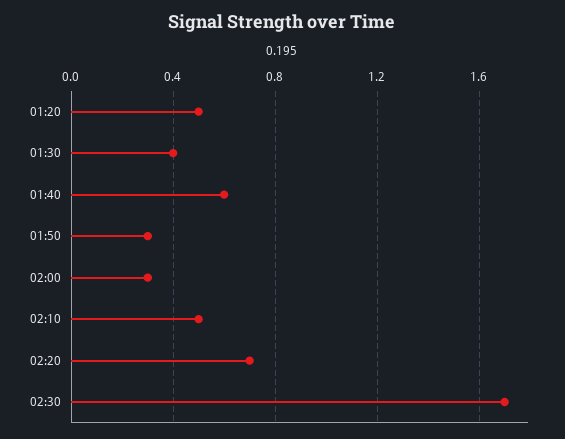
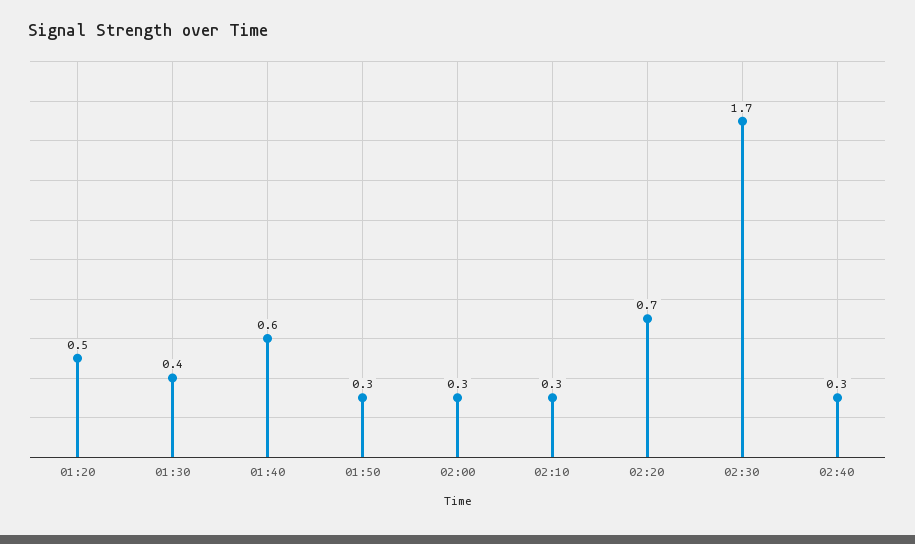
02:10: 0.5 -> 0.3
02:40: none -> 0.3

